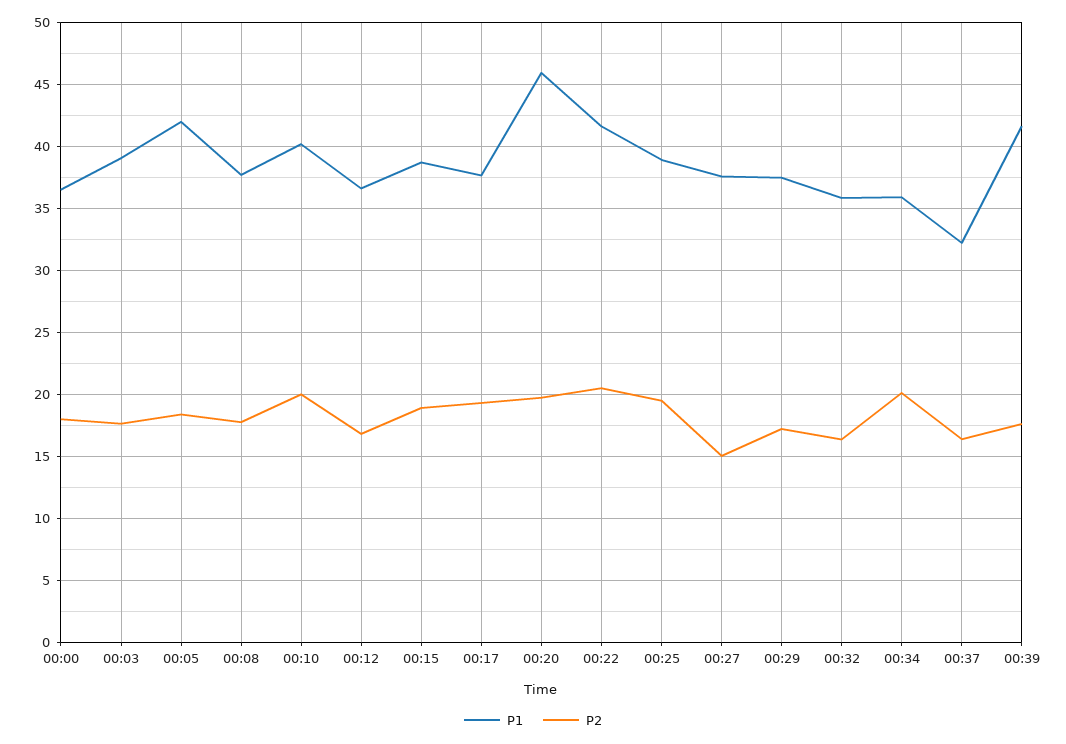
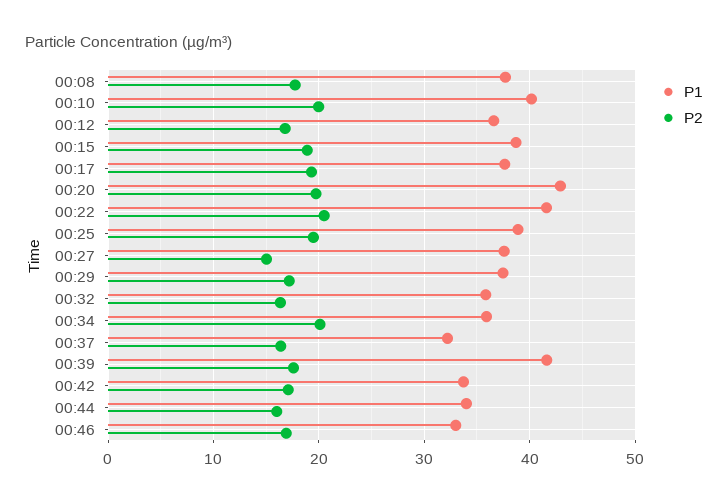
P1, 00:00: 36.5 -> none
P2, 00:00: 18 -> none
P1, 00:03: 39 -> none
P2, 00:03: 17.5 -> none
P1, 00:05: 42 -> none
P2, 00:05: 18.5 -> none
P1, 00:20: 46 -> 43
P1, 00:42: none -> 34
P2, 00:42: none -> 17
P1, 00:44: none -> 34
P2, 00:44: none -> 16
P1, 00:46: none -> 33
P2, 00:46: none -> 17

